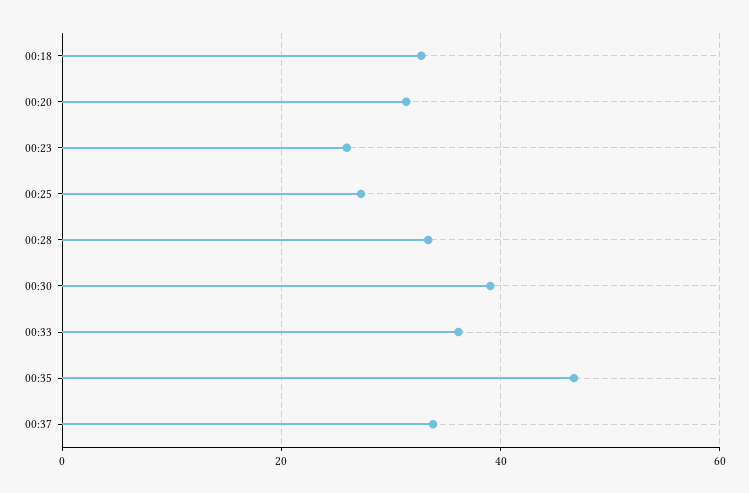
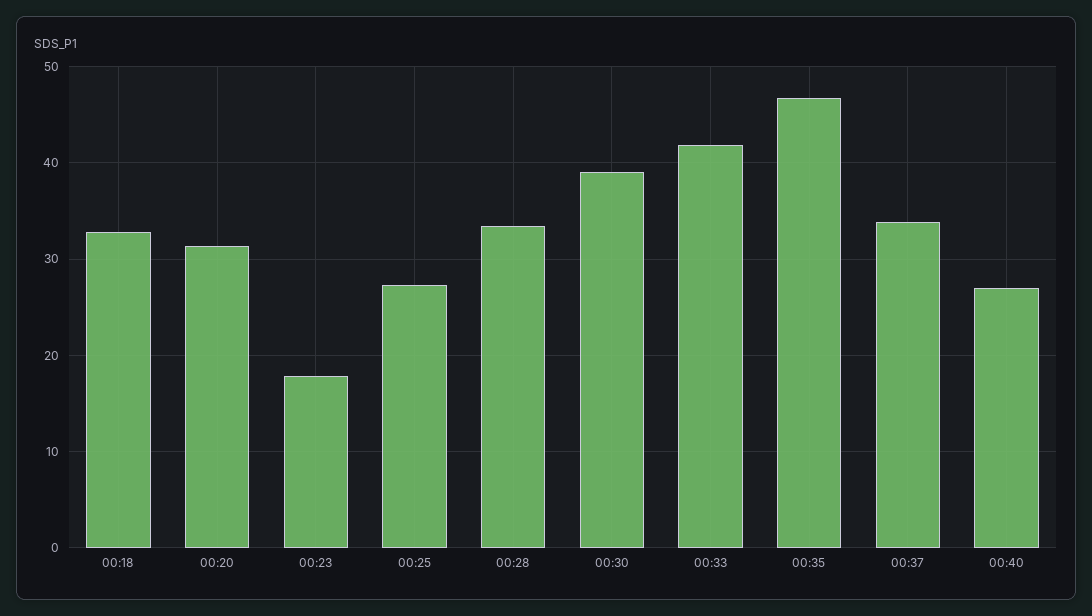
00:23: 26 -> 18
00:33: 36 -> 42
00:40: none -> 27

